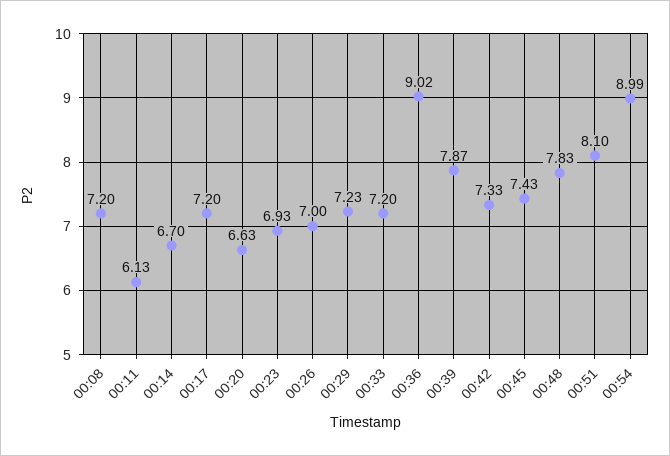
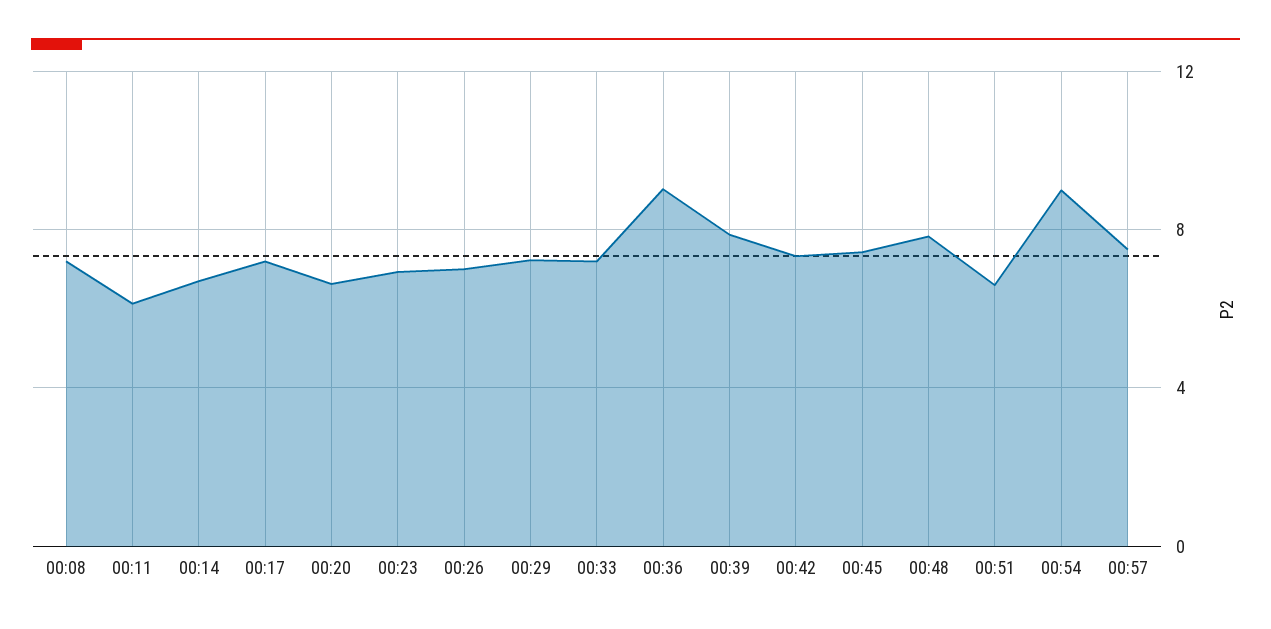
00:51: 8.1 -> 6.5
00:57: none -> 7.5

